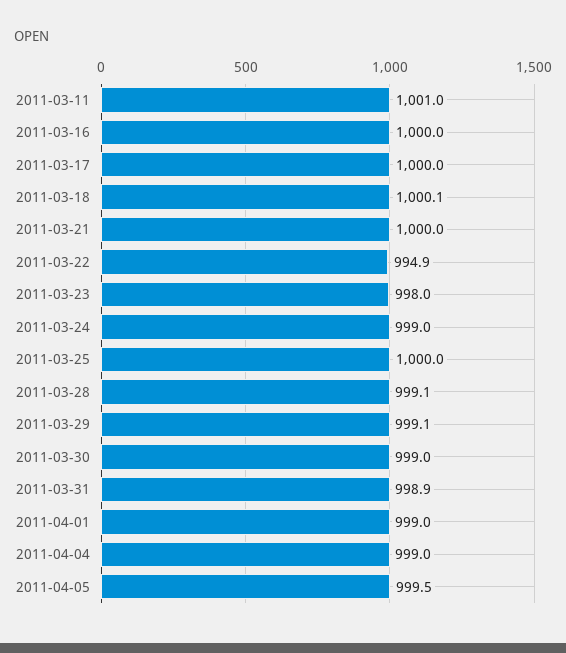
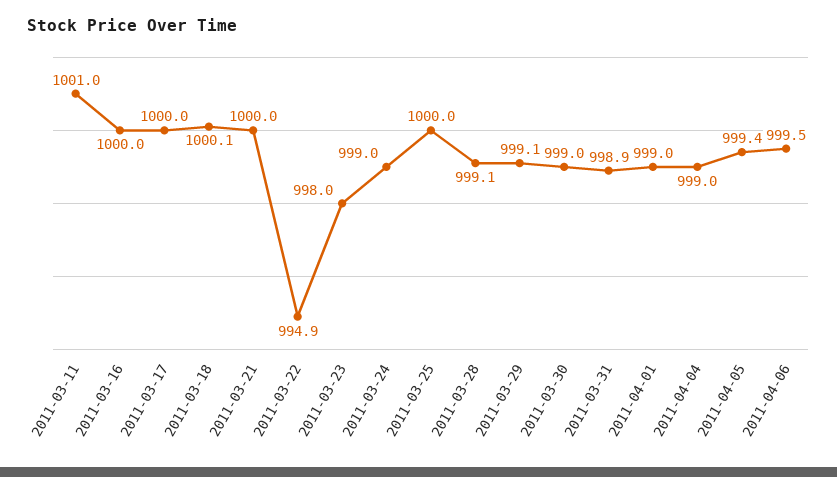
2011-04-05: 999.5 -> 999.4
2011-04-06: none -> 999.5

